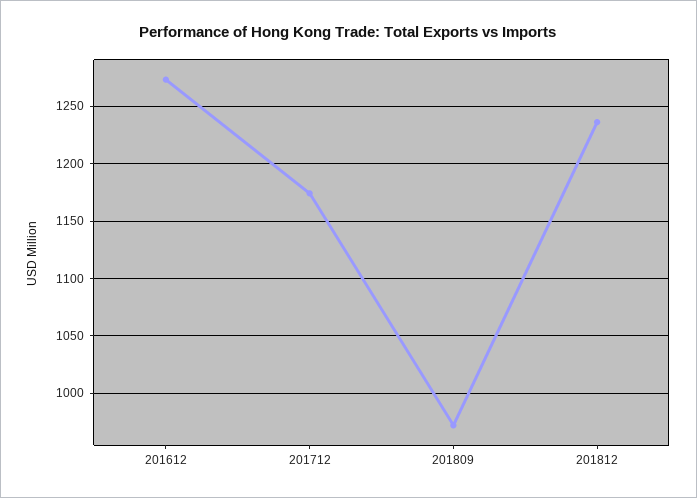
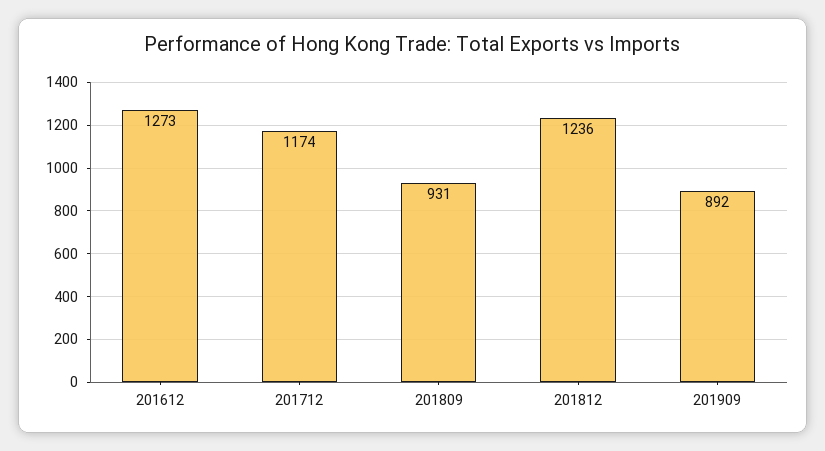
201809: 970 -> 931
201909: none -> 892

